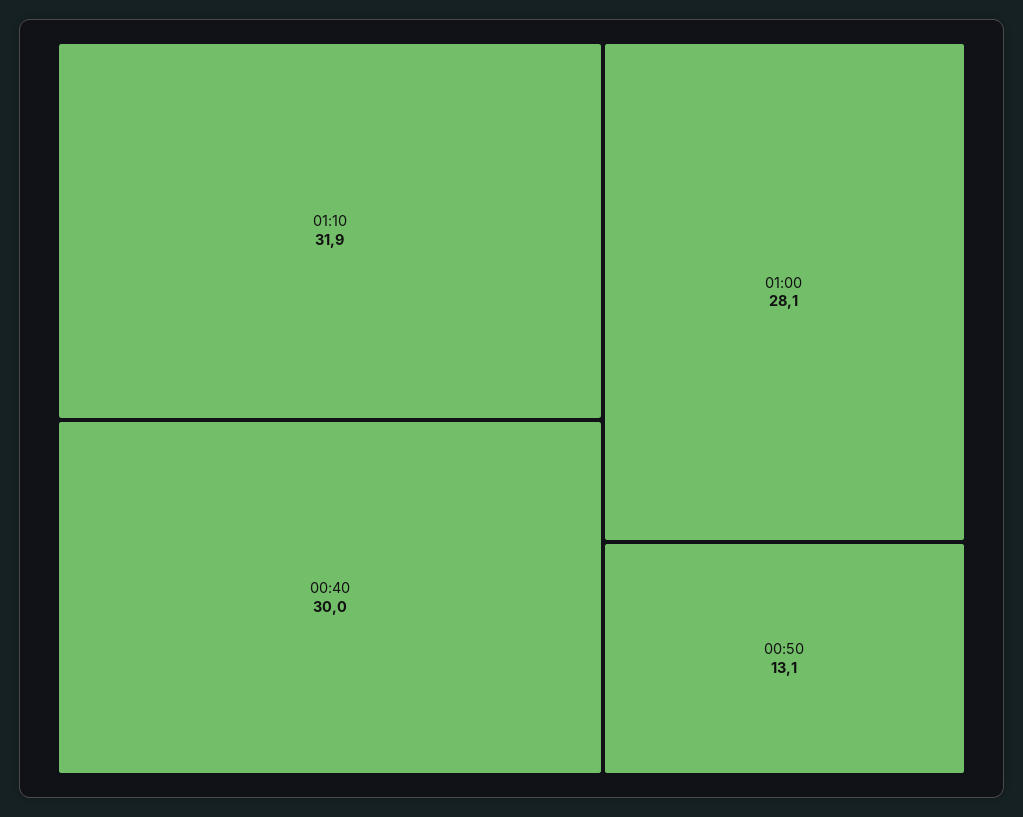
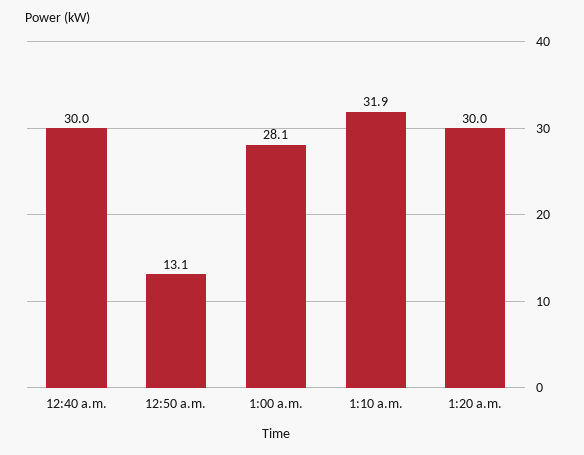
1:20 a.m.: none -> 30

